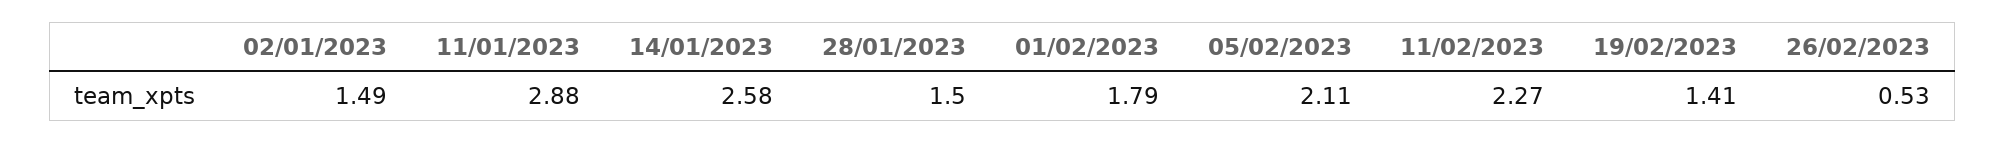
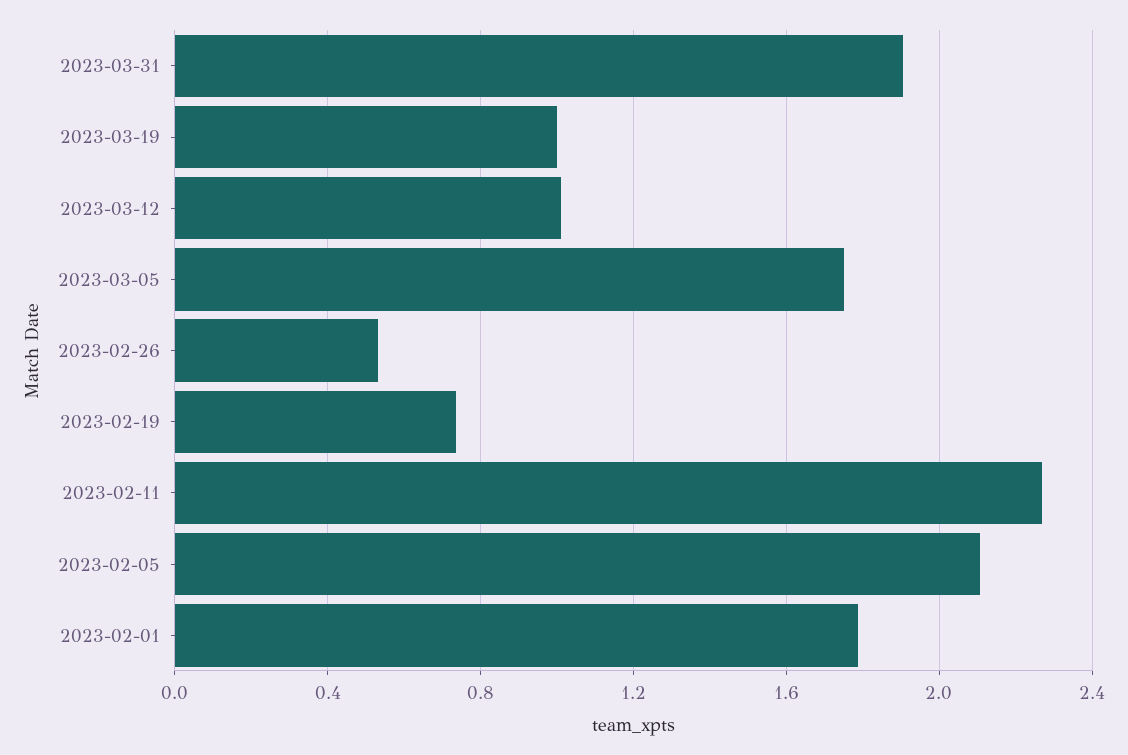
02/01/2023: 1.49 -> none
11/01/2023: 2.88 -> none
14/01/2023: 2.58 -> none
28/01/2023: 1.5 -> none
19/02/2023: 1.41 -> 0.75
2023-03-31: none -> 1.9
2023-03-19: none -> 1
2023-03-12: none -> 1
2023-03-05: none -> 1.75

